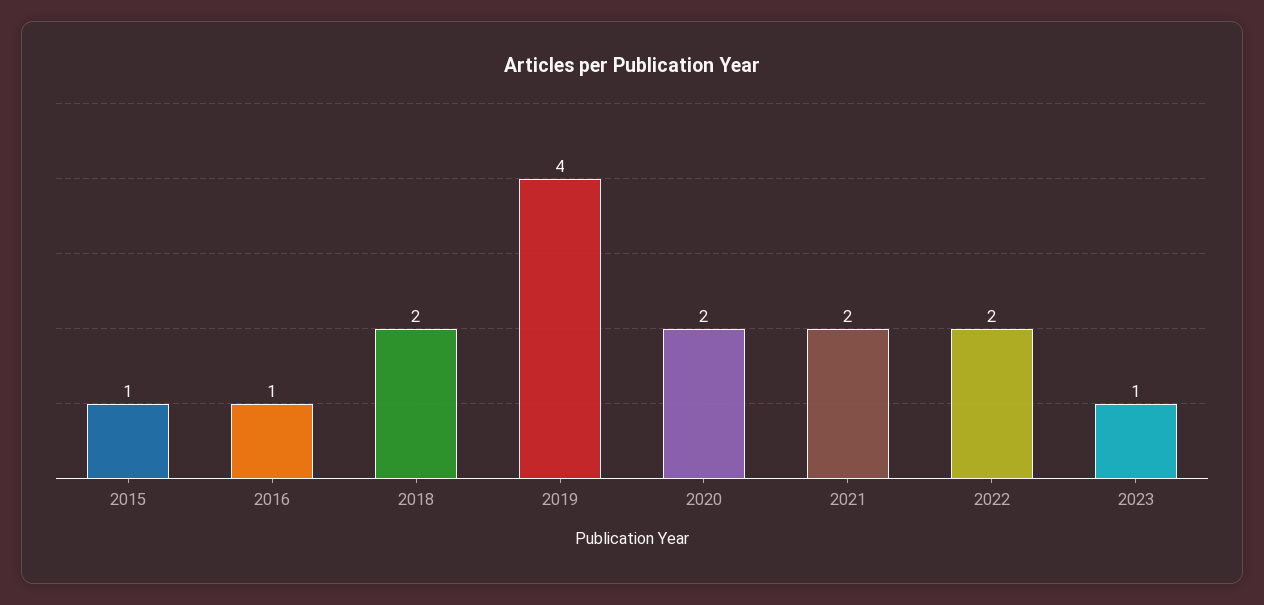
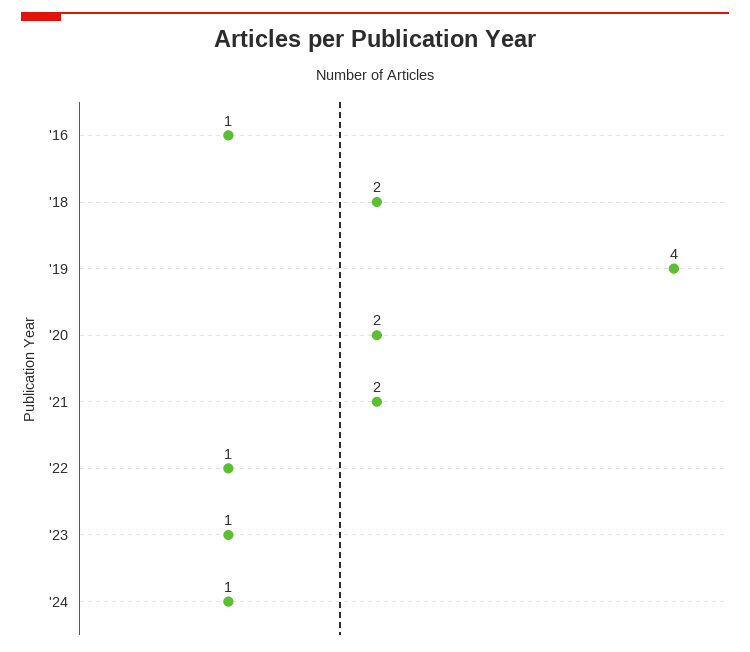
2015: 1 -> none
2022: 2 -> 1
'24: none -> 1

